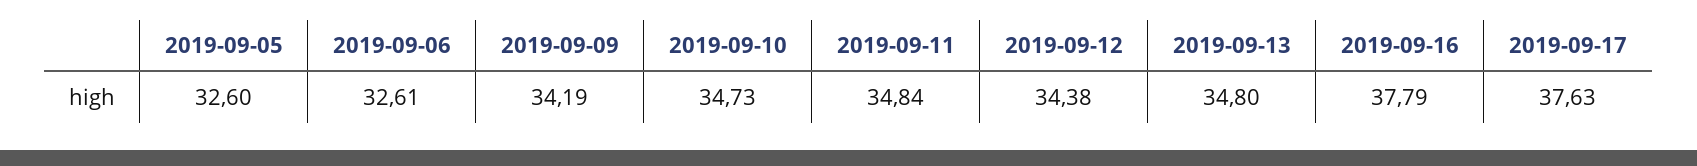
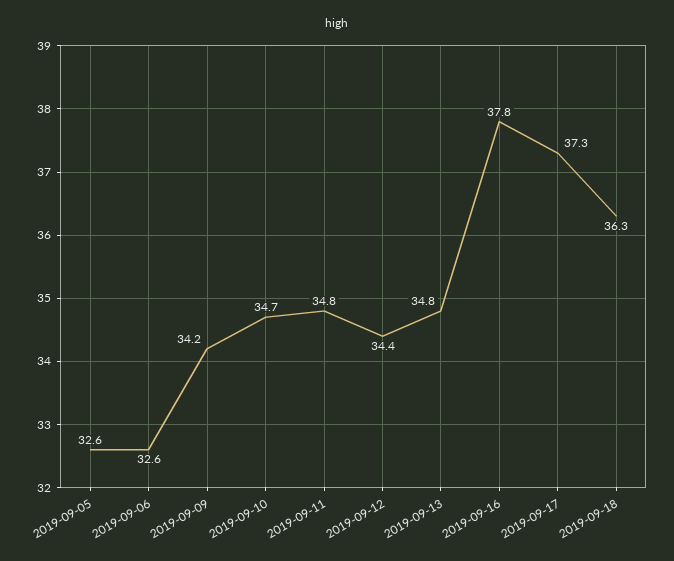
2019-09-17: 37.63 -> 37.3
2019-09-18: none -> 36.3

